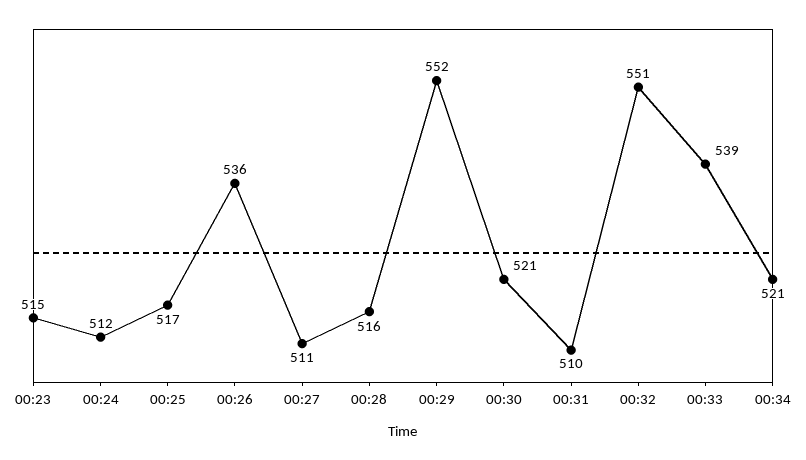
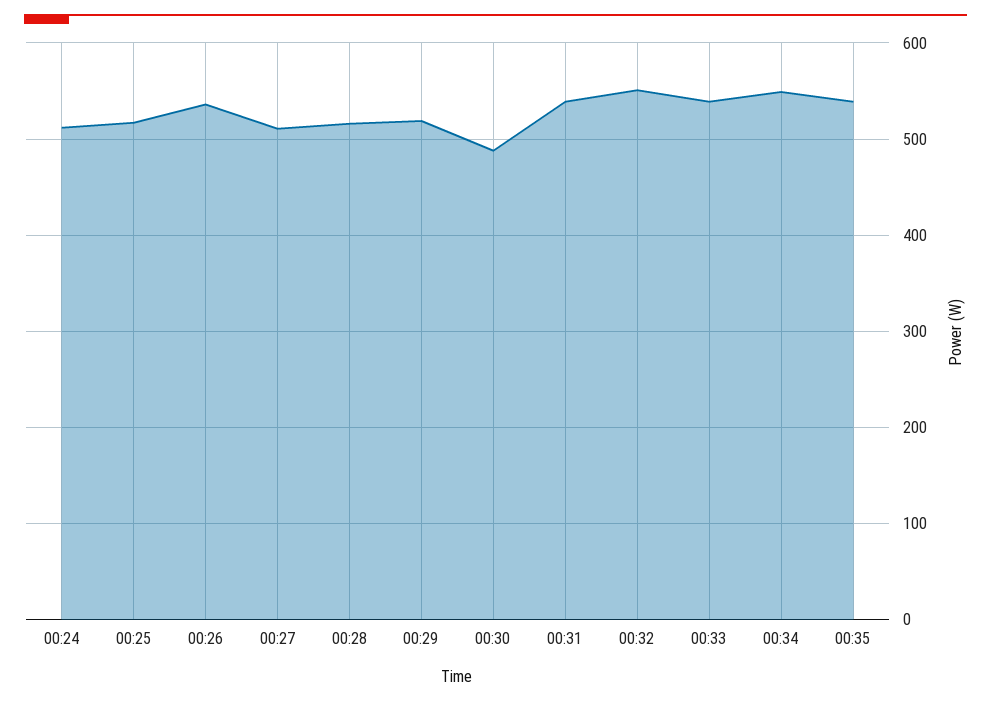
00:23: 515 -> none
00:29: 552 -> 520
00:30: 521 -> 490
00:31: 510 -> 540
00:34: 521 -> 550
00:35: none -> 540

